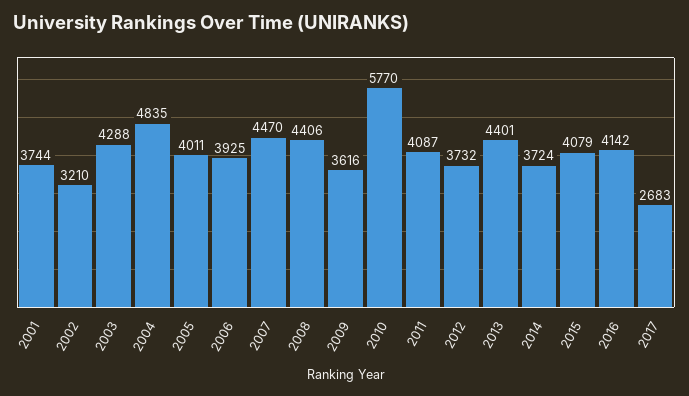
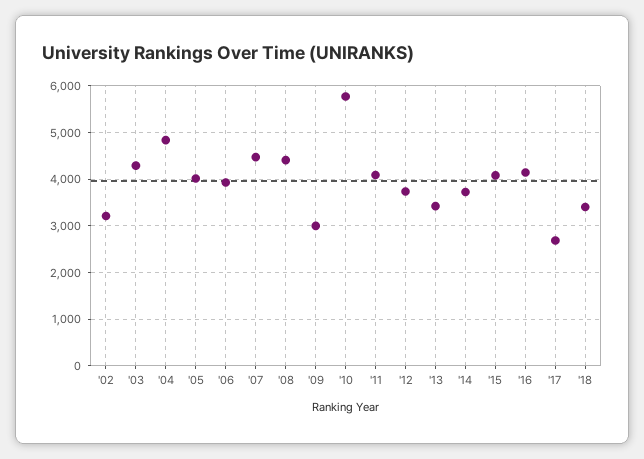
2001: 3744 -> none
2009: 3616 -> 3000
2013: 4401 -> 3400
'18: none -> 3400

